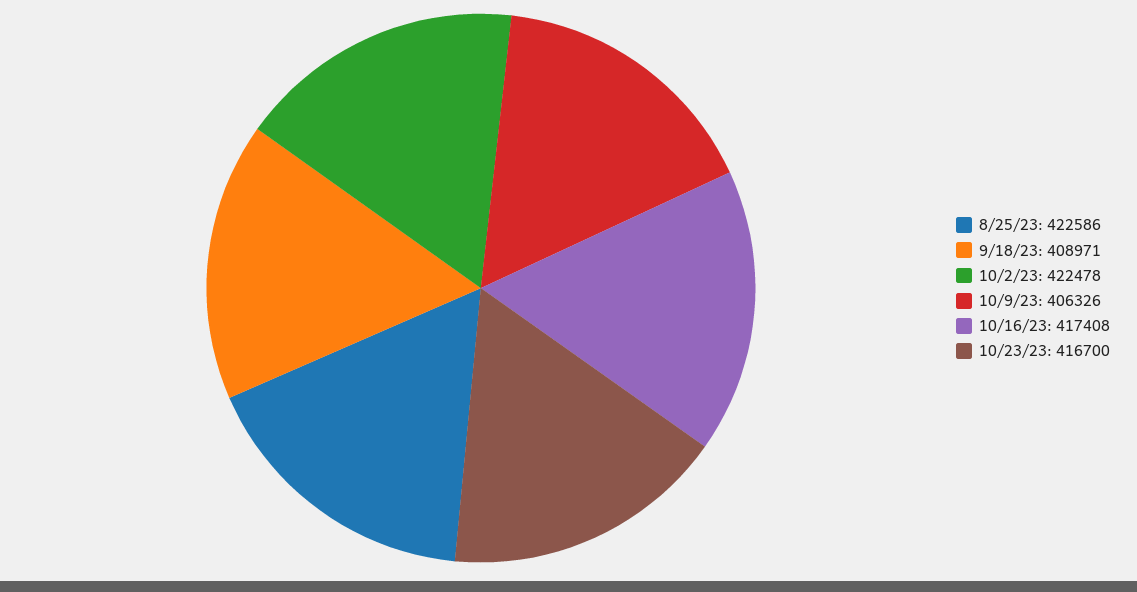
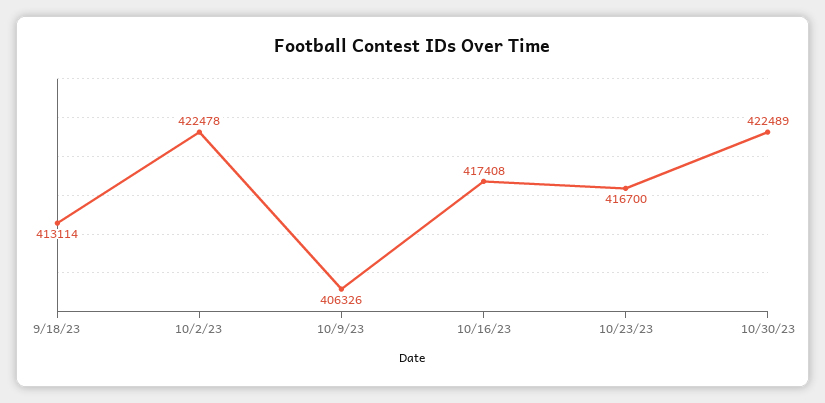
8/25/23: 422586 -> none
9/18/23: 408971 -> 413114
10/30/23: none -> 422489

